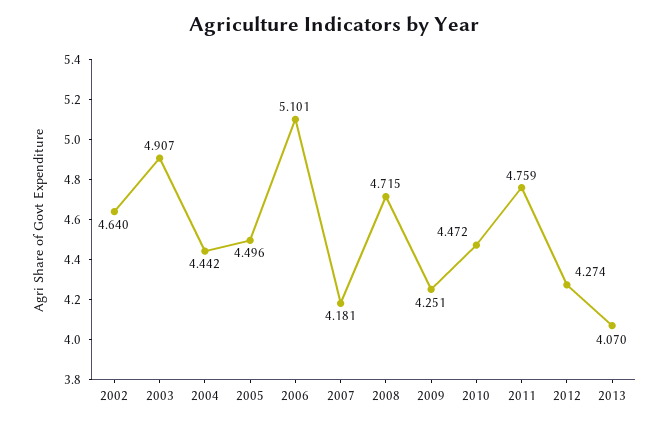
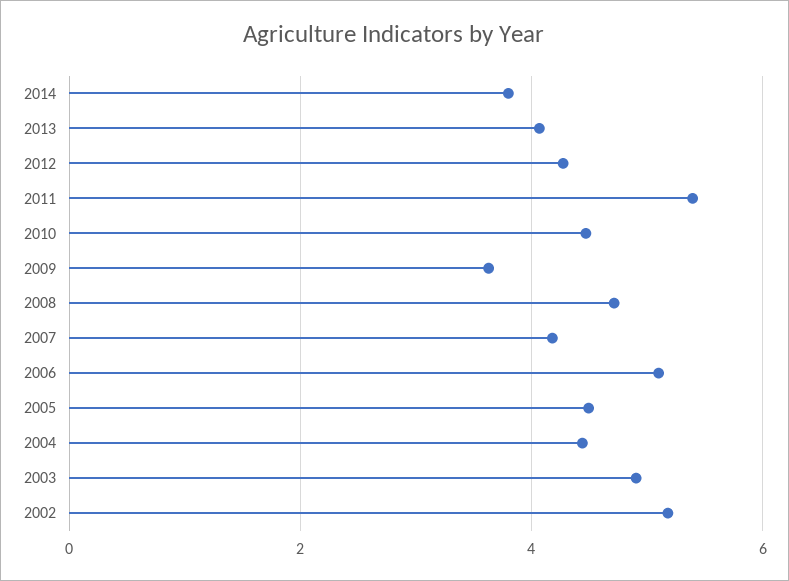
2002: 4.64 -> 5.2
2009: 4.251 -> 3.6
2011: 4.759 -> 5.4
2014: none -> 3.8

